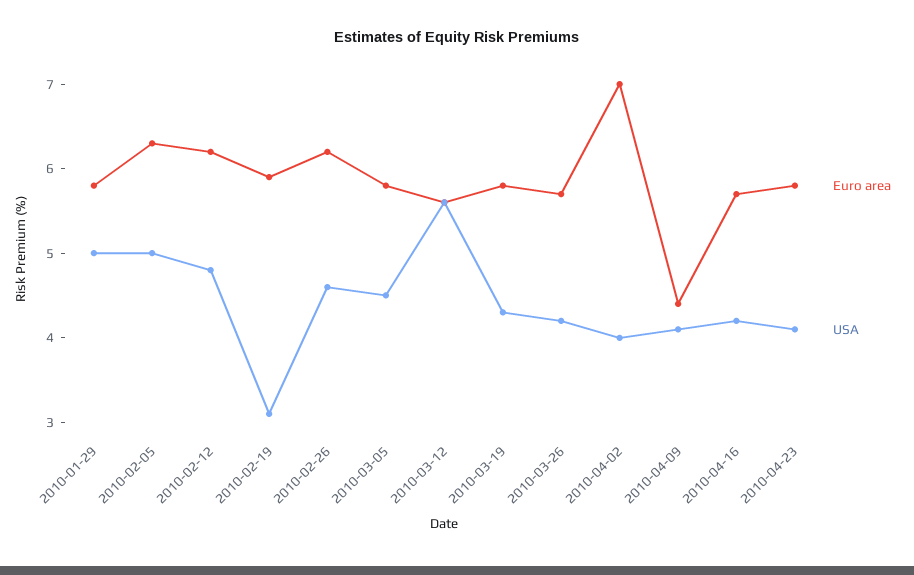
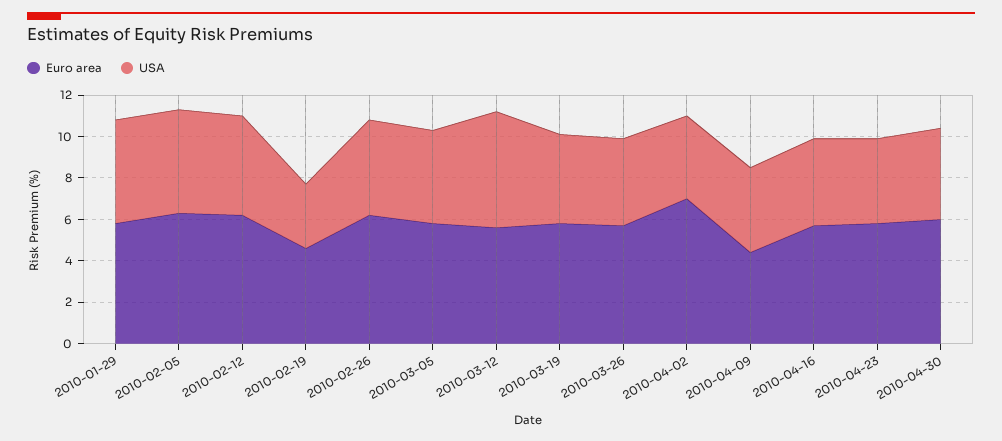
Euro area, 2010-02-19: 5.9 -> 4.5
Euro area, 2010-04-30: none -> 6
USA, 2010-04-30: none -> 4.5

